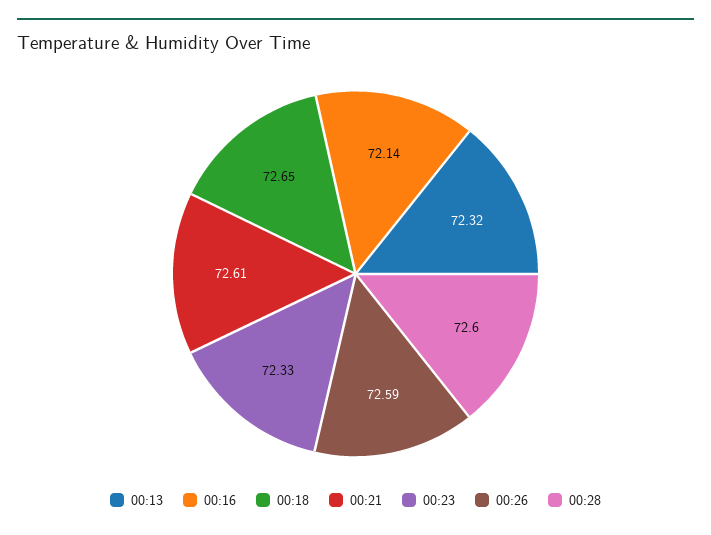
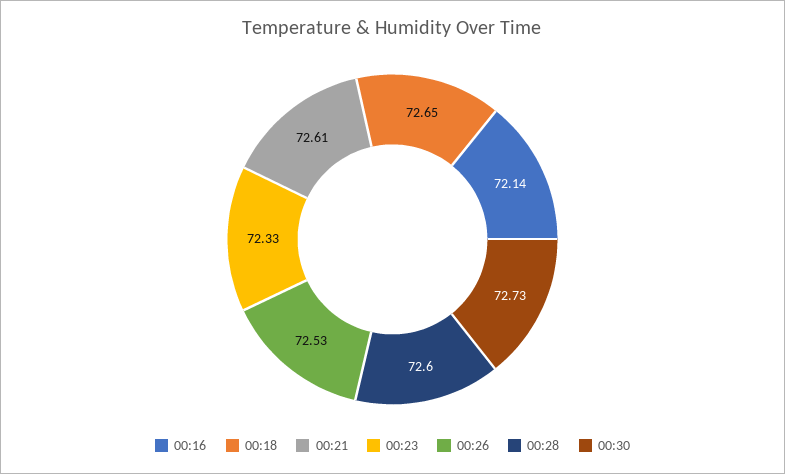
00:13: 72.32 -> none
00:26: 72.59 -> 72.53
00:30: none -> 72.73

